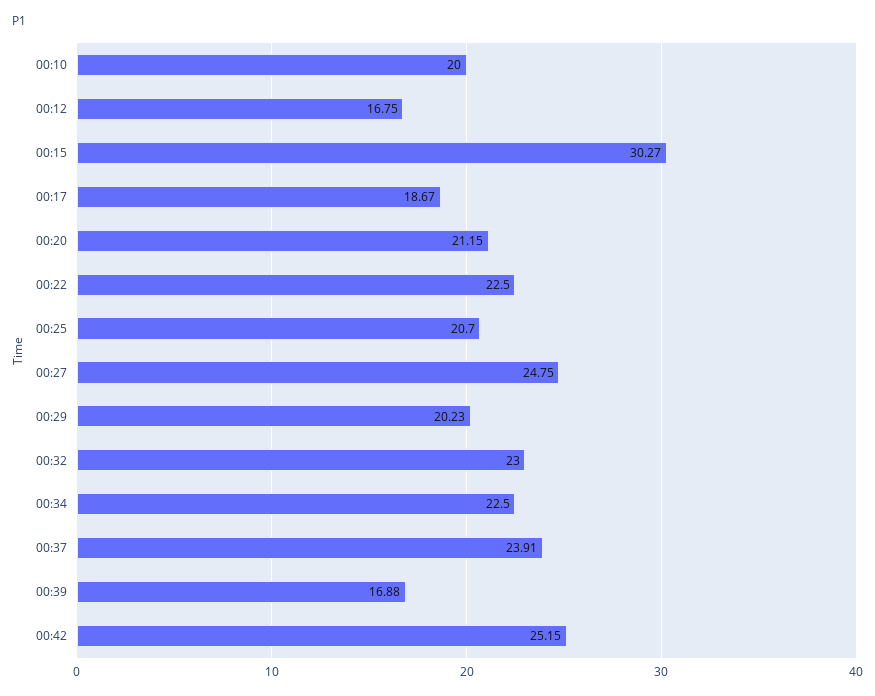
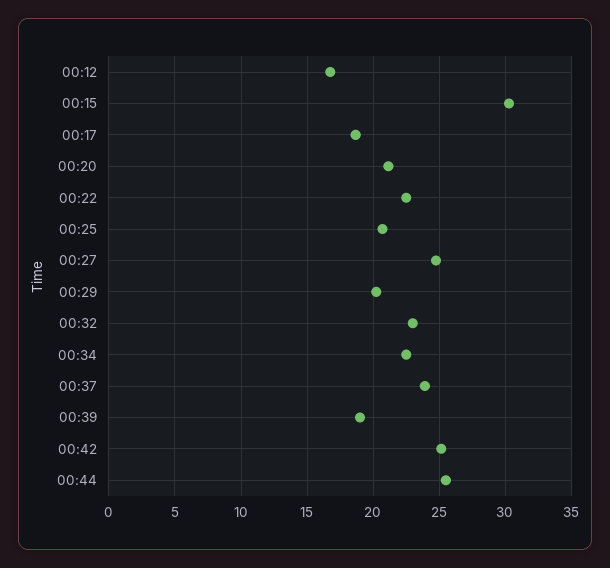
00:10: 20 -> none
00:39: 16.88 -> 19
00:44: none -> 25.5

